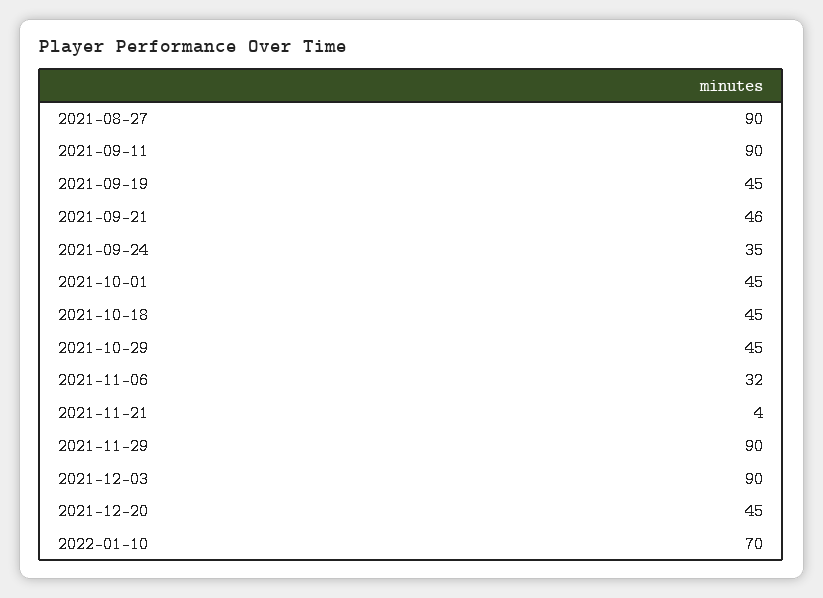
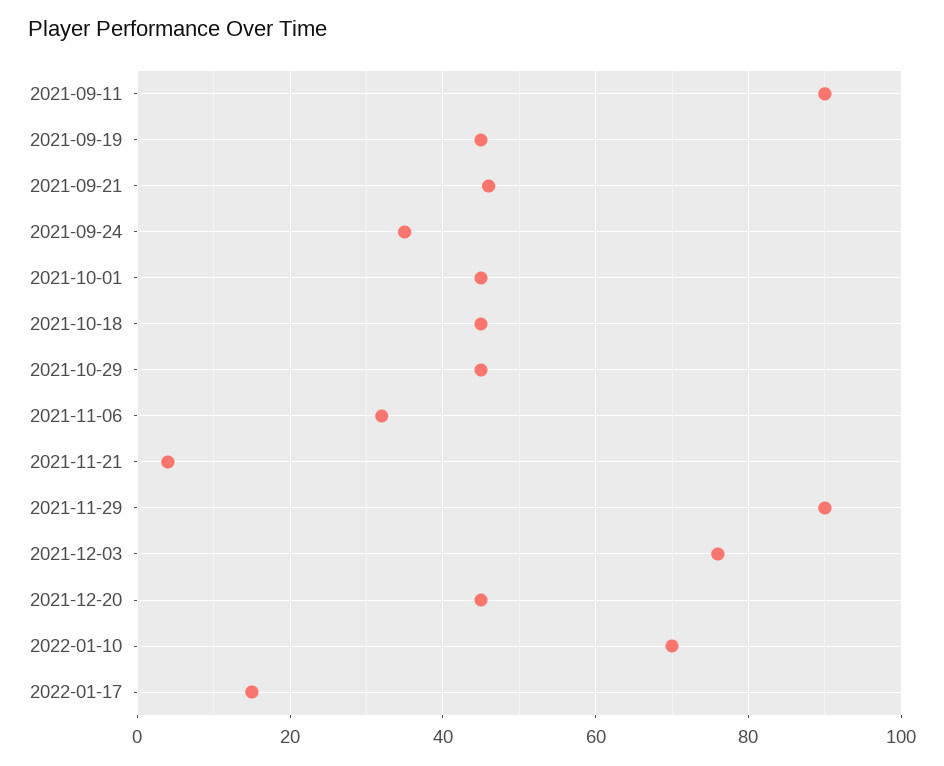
2021-08-27: 90 -> none
2021-12-03: 90 -> 75
2022-01-17: none -> 15

